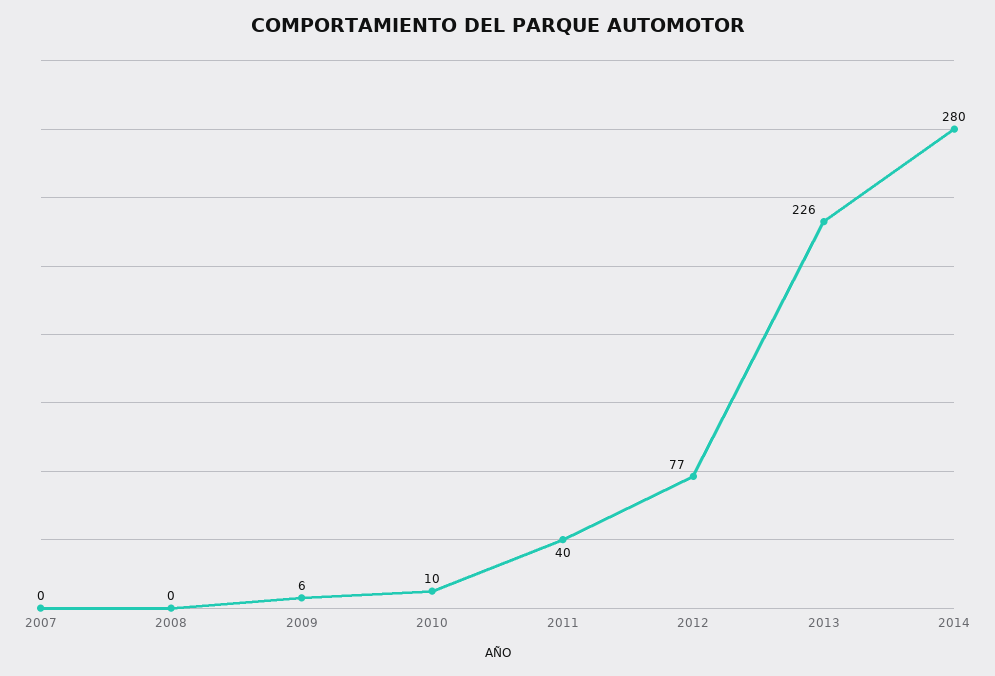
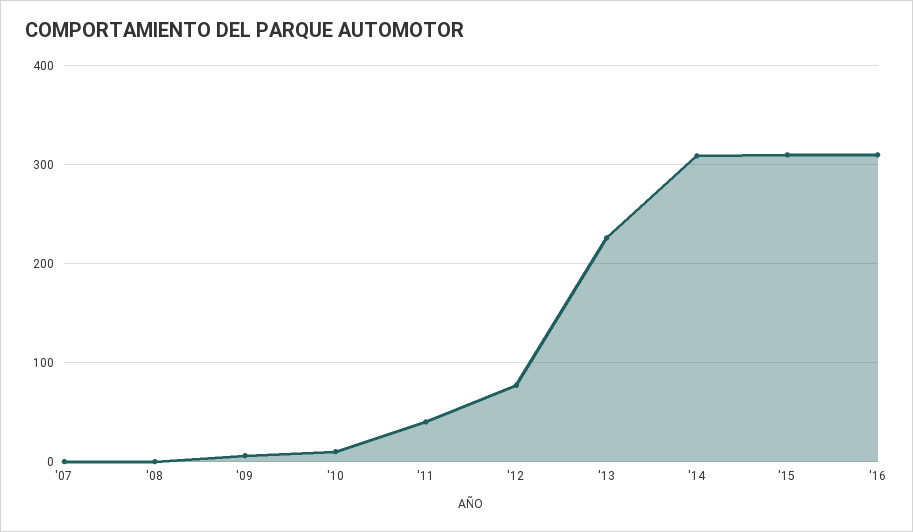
2014: 280 -> 310
'15: none -> 310
'16: none -> 310

